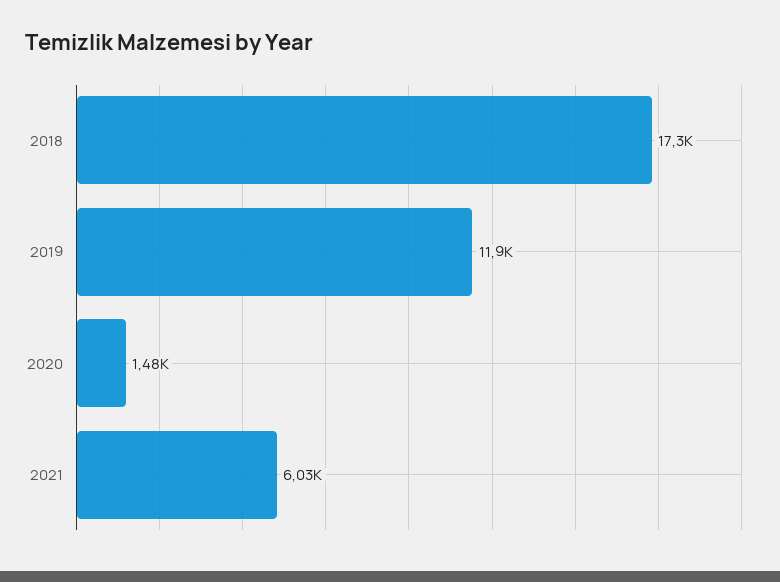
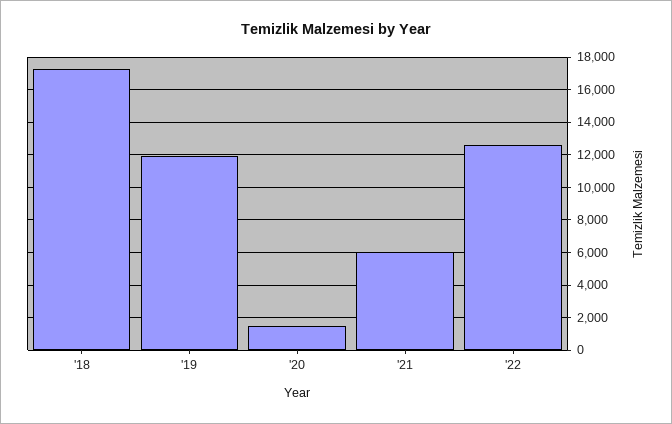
'22: none -> 12500

